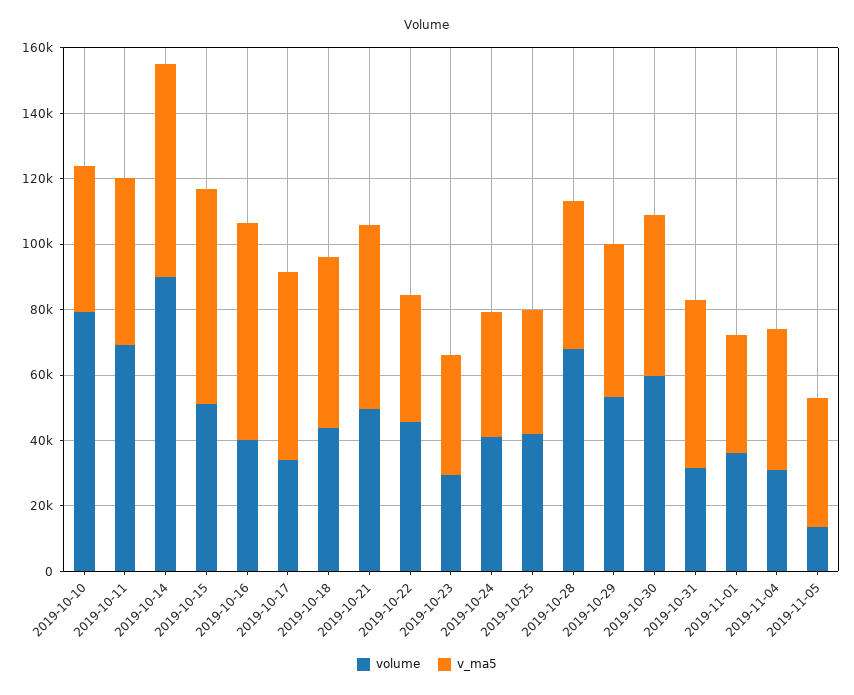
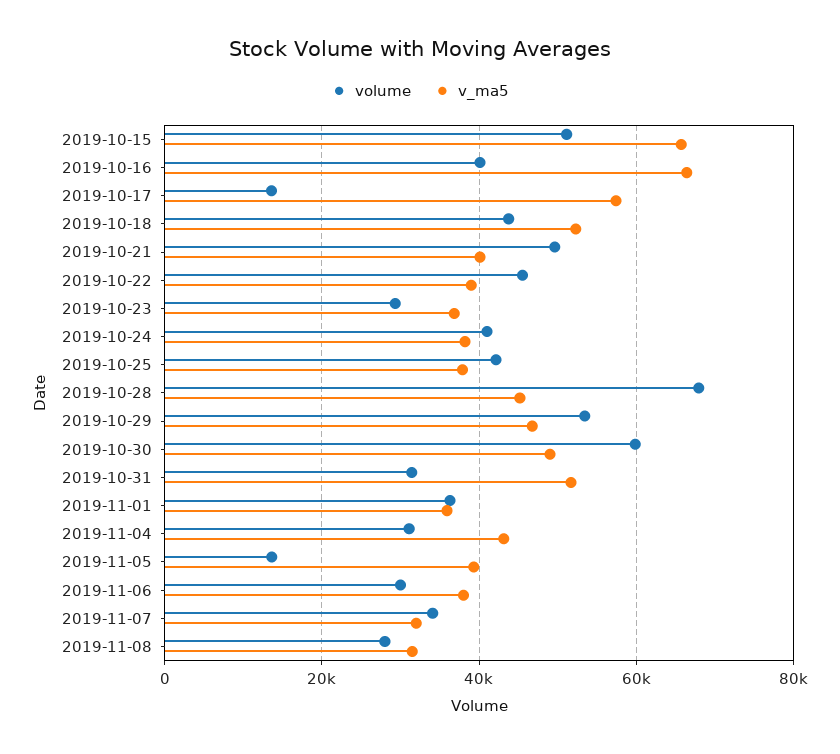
volume, 2019-10-10: 80000 -> none
v_ma5, 2019-10-10: 45000 -> none
volume, 2019-10-11: 70000 -> none
v_ma5, 2019-10-11: 50000 -> none
volume, 2019-10-14: 90000 -> none
v_ma5, 2019-10-14: 65000 -> none
volume, 2019-10-17: 35000 -> 14000
v_ma5, 2019-10-21: 55000 -> 40000
volume, 2019-11-06: none -> 30000
v_ma5, 2019-11-06: none -> 38000
volume, 2019-11-07: none -> 34000
v_ma5, 2019-11-07: none -> 32000
volume, 2019-11-08: none -> 28000
v_ma5, 2019-11-08: none -> 32000

